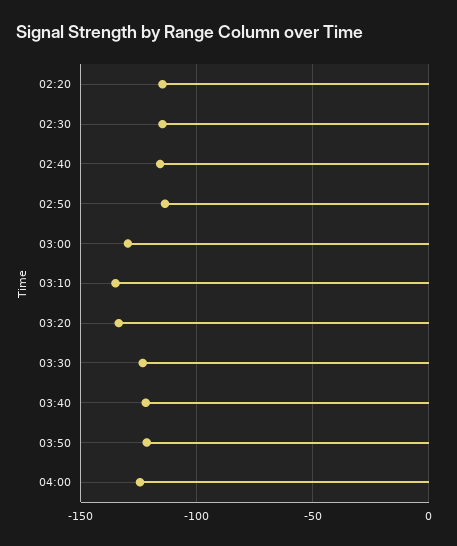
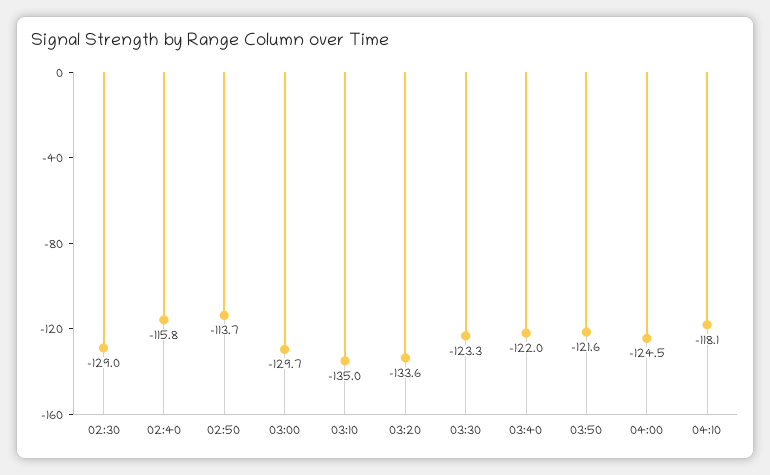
02:20: -115 -> none
02:30: -115 -> -129
04:10: none -> -118.1

